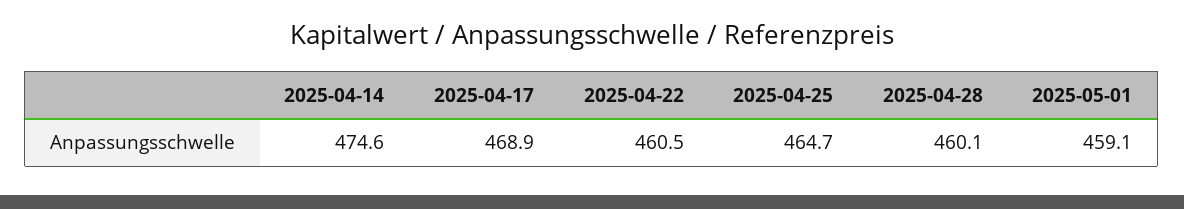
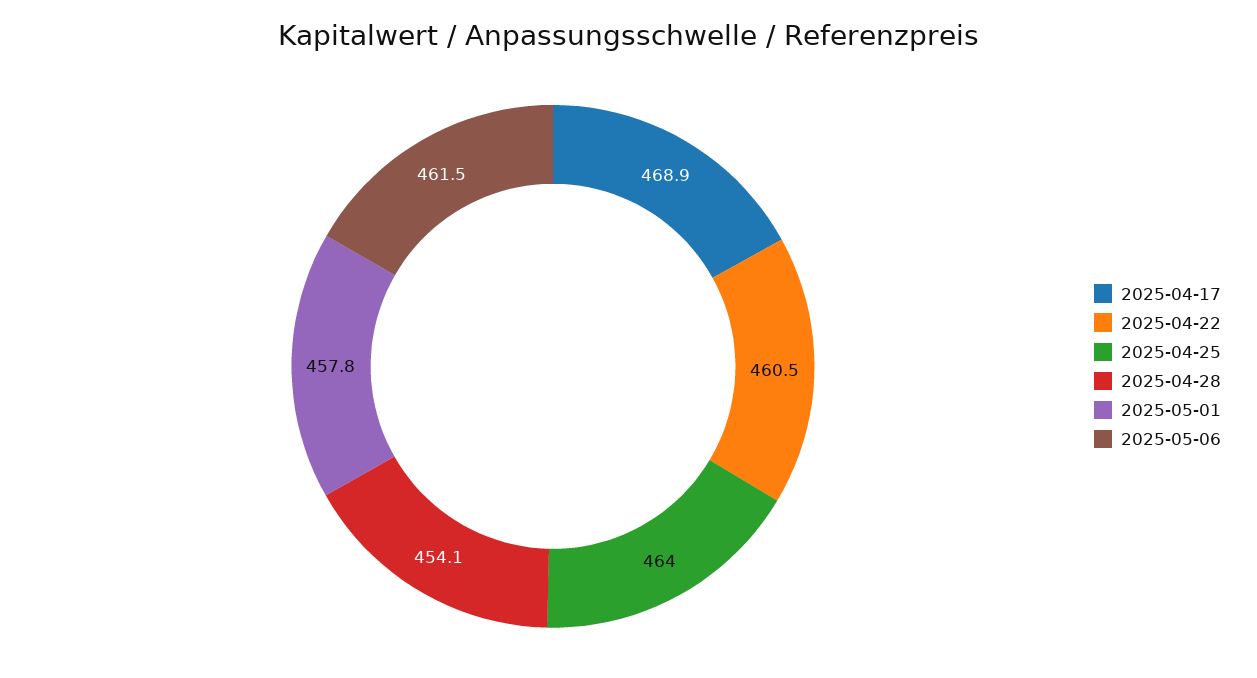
2025-04-14: 474.6 -> none
2025-04-25: 464.7 -> 464
2025-04-28: 460.1 -> 454.1
2025-05-01: 459.1 -> 457.8
2025-05-06: none -> 461.5

